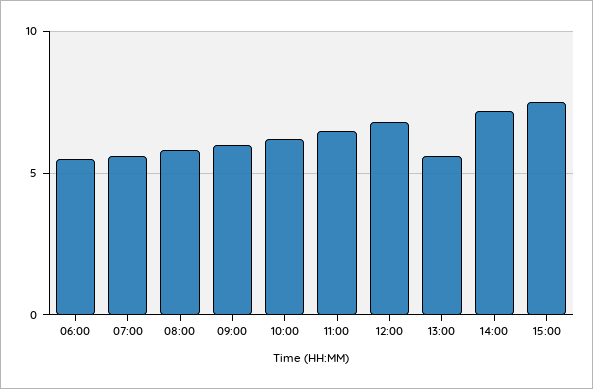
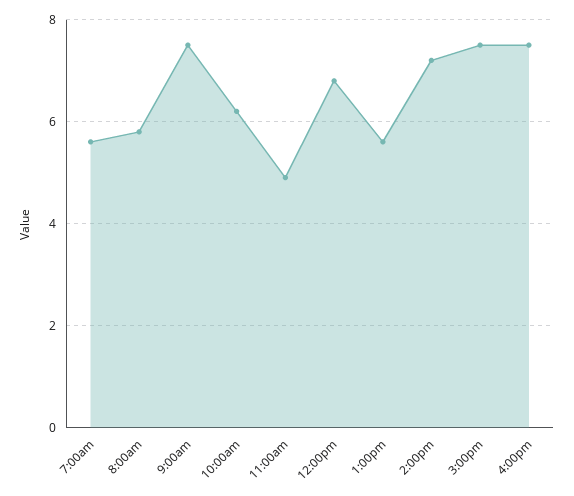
06:00: 5.5 -> none
09:00: 6 -> 7.5
11:00: 6.5 -> 5
4:00pm: none -> 7.5

